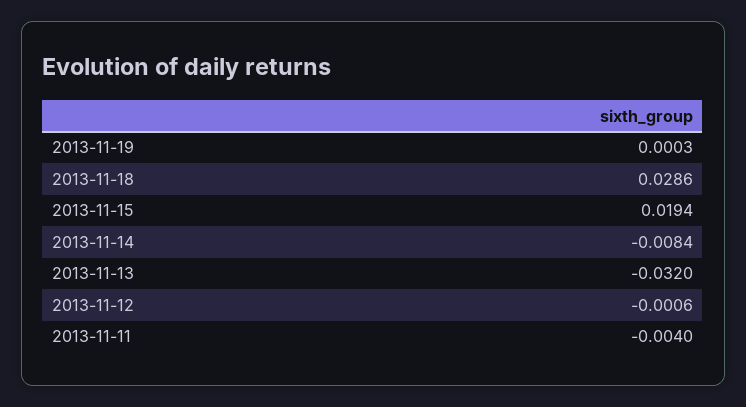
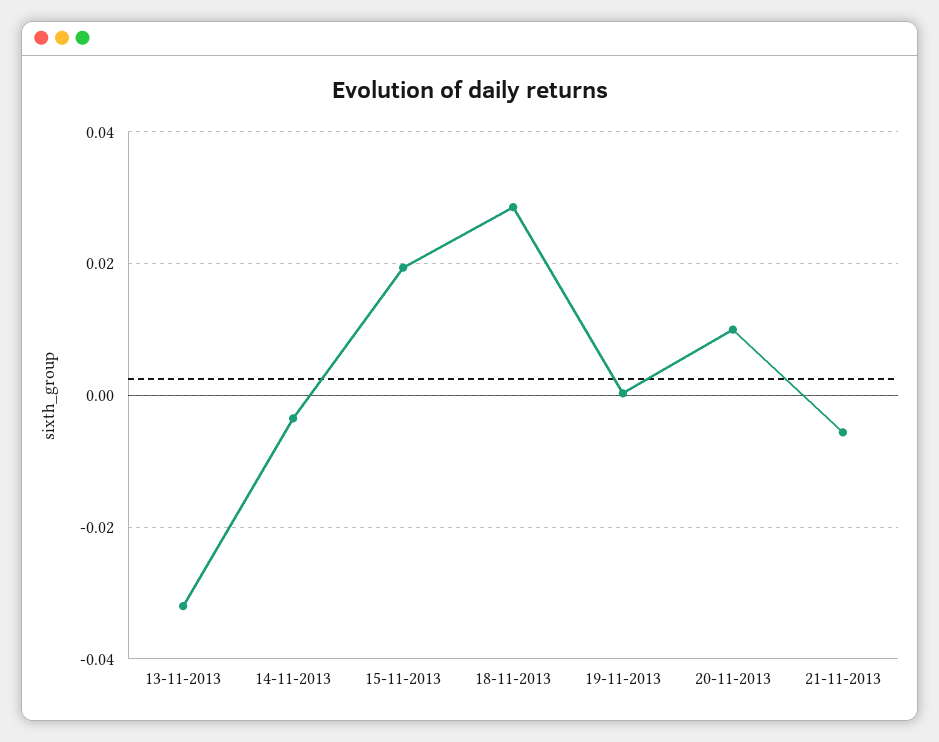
2013-11-14: -0.0084 -> -0.004
2013-11-12: -0.0006 -> none
2013-11-11: -0.004 -> none
20-11-2013: none -> 0.01
21-11-2013: none -> -0.006

